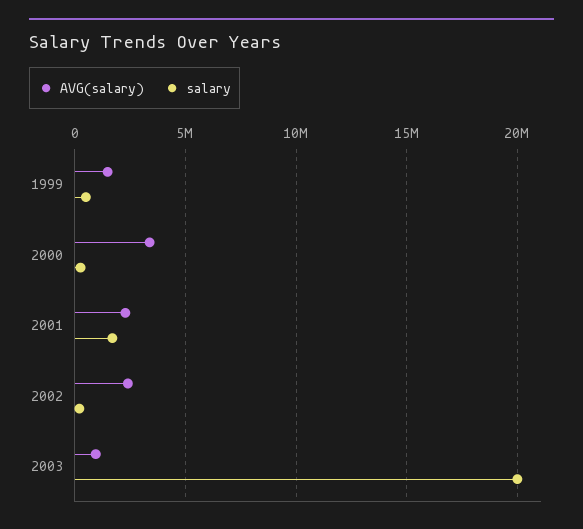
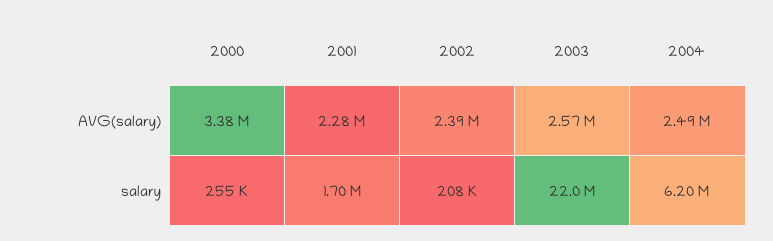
AVG(salary), 1999: 1500000 -> none
salary, 1999: 500000 -> none
AVG(salary), 2003: 1000000 -> 2570000
salary, 2003: 20000000 -> 22000000
AVG(salary), 2004: none -> 2490000
salary, 2004: none -> 6200000

